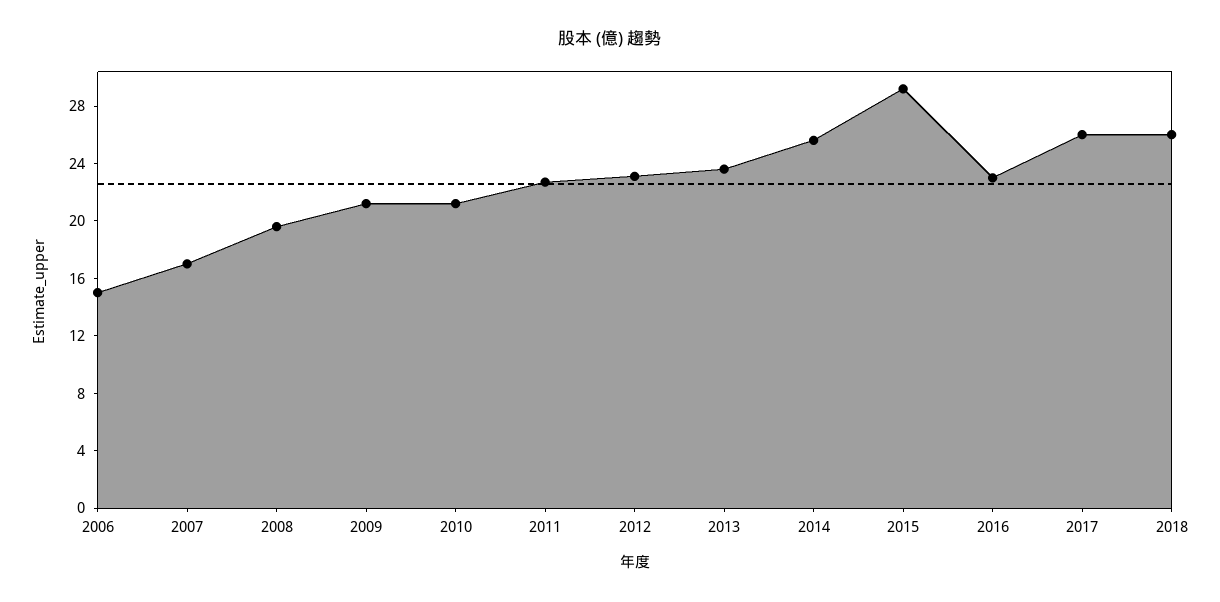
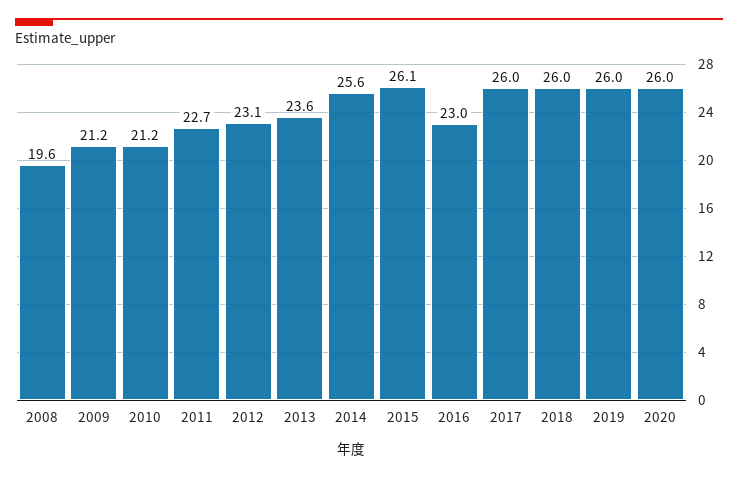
2006: 15 -> none
2007: 17 -> none
2015: 29 -> 26.1
2019: none -> 26
2020: none -> 26

